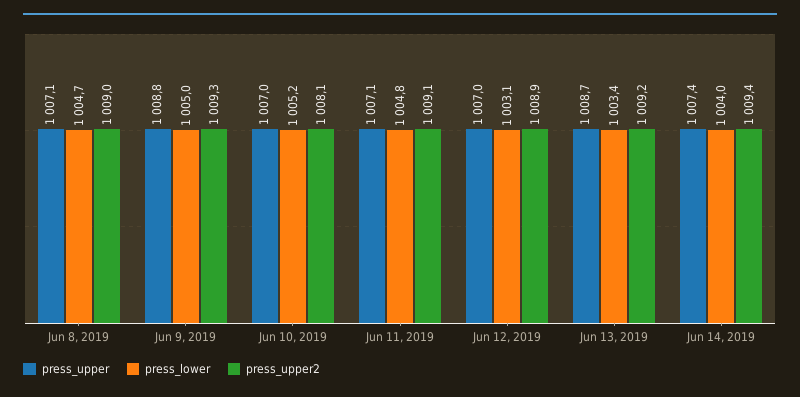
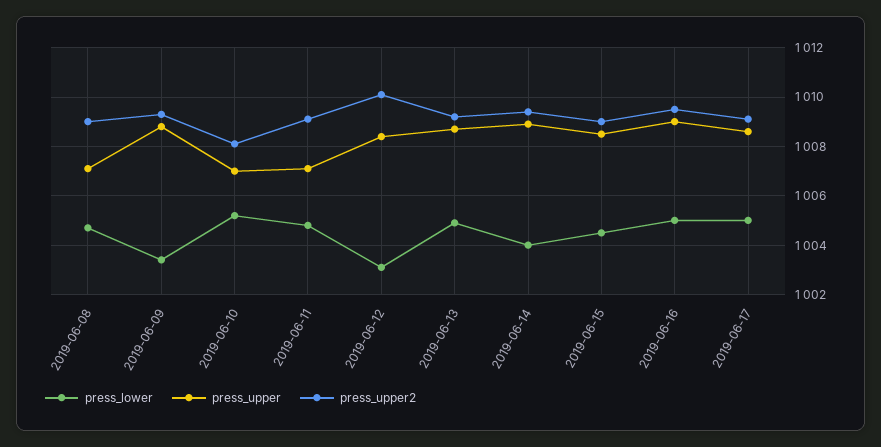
press_lower, Jun 9, 2019: 1005 -> 1003.5
press_upper, Jun 12, 2019: 1007 -> 1008.5
press_upper2, Jun 12, 2019: 1008.9 -> 1010
press_lower, Jun 13, 2019: 1003.4 -> 1005
press_upper, Jun 14, 2019: 1007.4 -> 1009
press_lower, 2019-06-15: none -> 1004.5
press_upper, 2019-06-15: none -> 1008.5
press_upper2, 2019-06-15: none -> 1009
press_lower, 2019-06-16: none -> 1005
press_upper, 2019-06-16: none -> 1009
press_upper2, 2019-06-16: none -> 1009.5
press_lower, 2019-06-17: none -> 1005
press_upper, 2019-06-17: none -> 1008.5
press_upper2, 2019-06-17: none -> 1009

